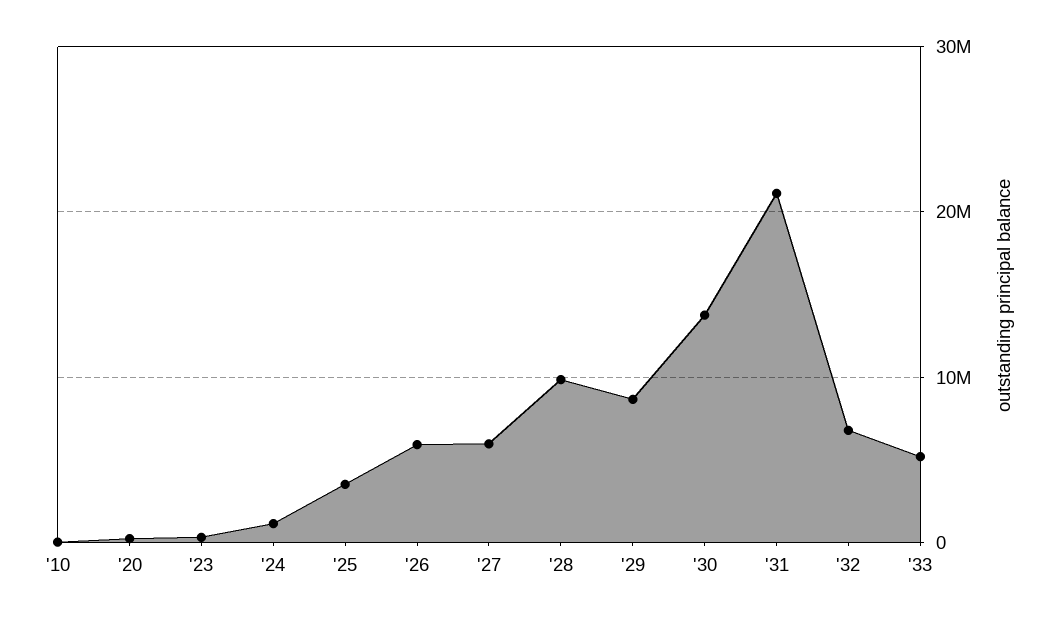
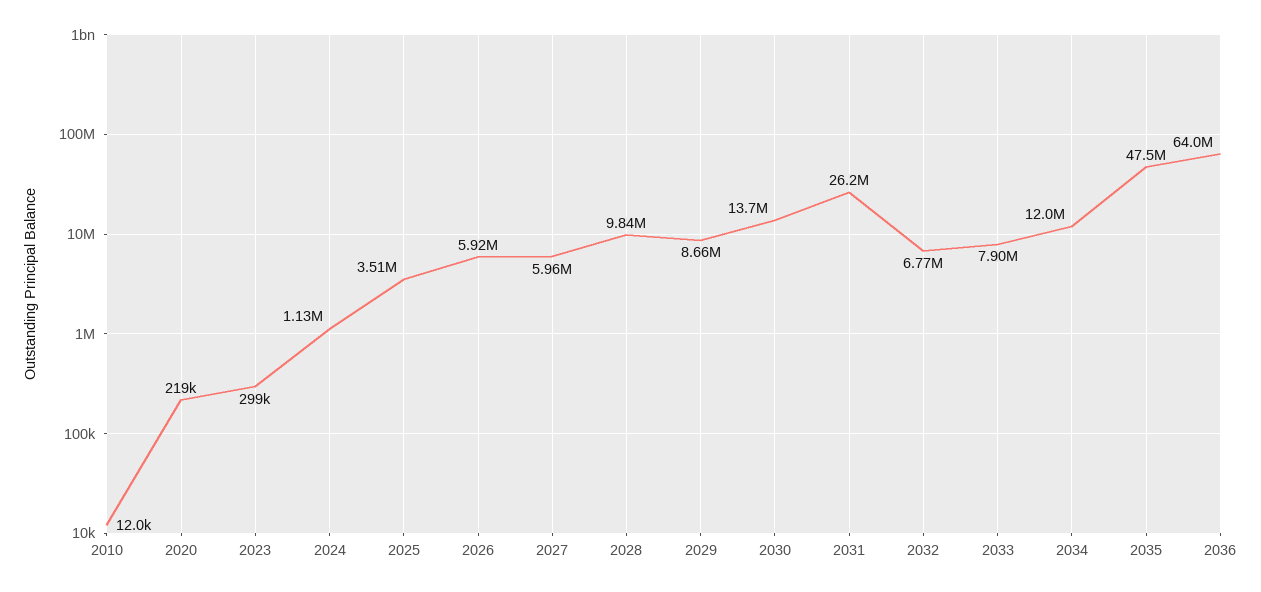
'31: 21000000 -> 26200000
'33: 5000000 -> 7900000
2034: none -> 12000000
2035: none -> 47500000
2036: none -> 64000000

